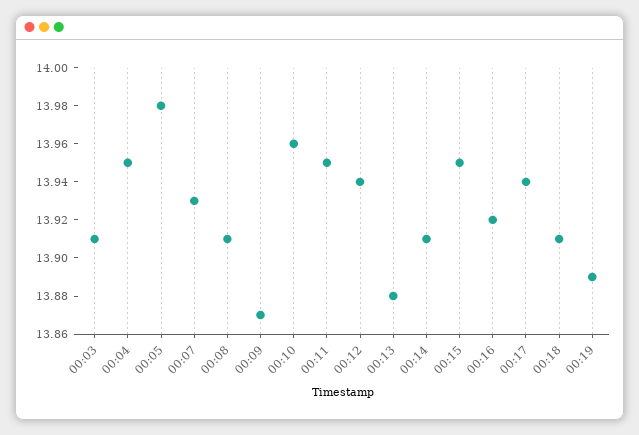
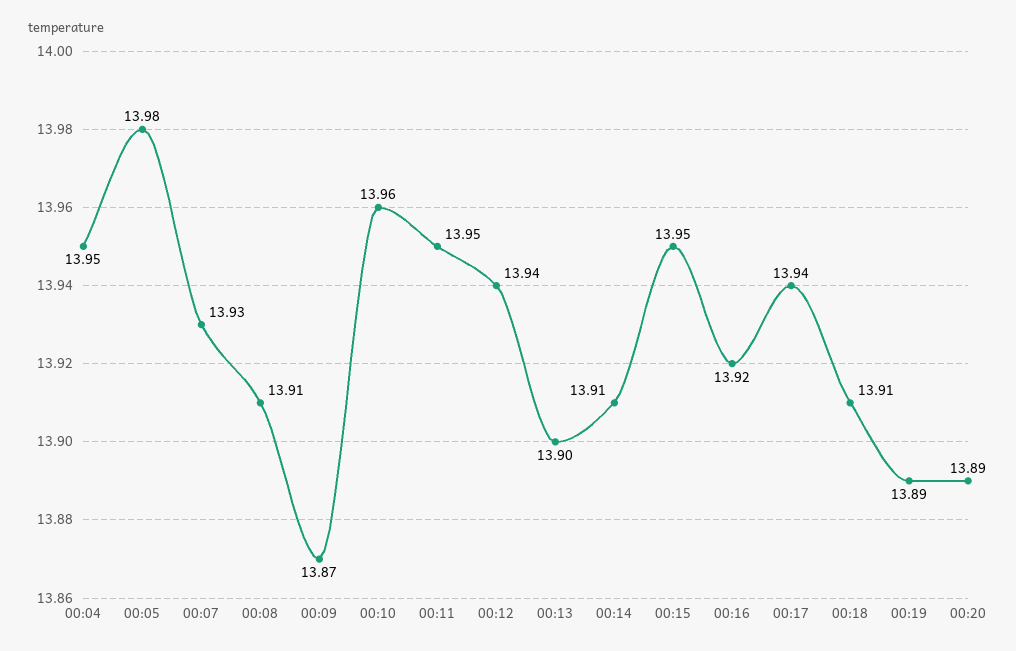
00:03: 13.91 -> none
00:13: 13.88 -> 13.9
00:20: none -> 13.89

